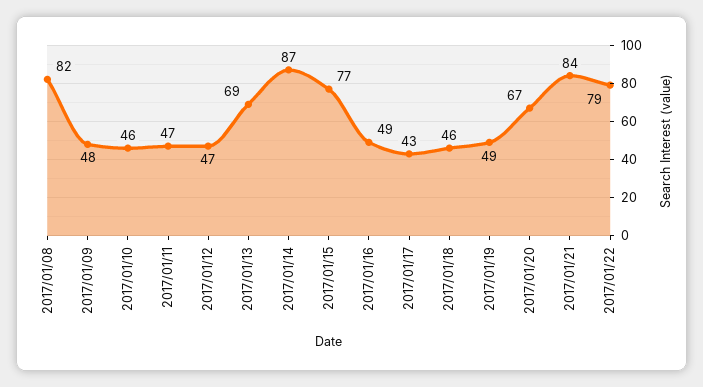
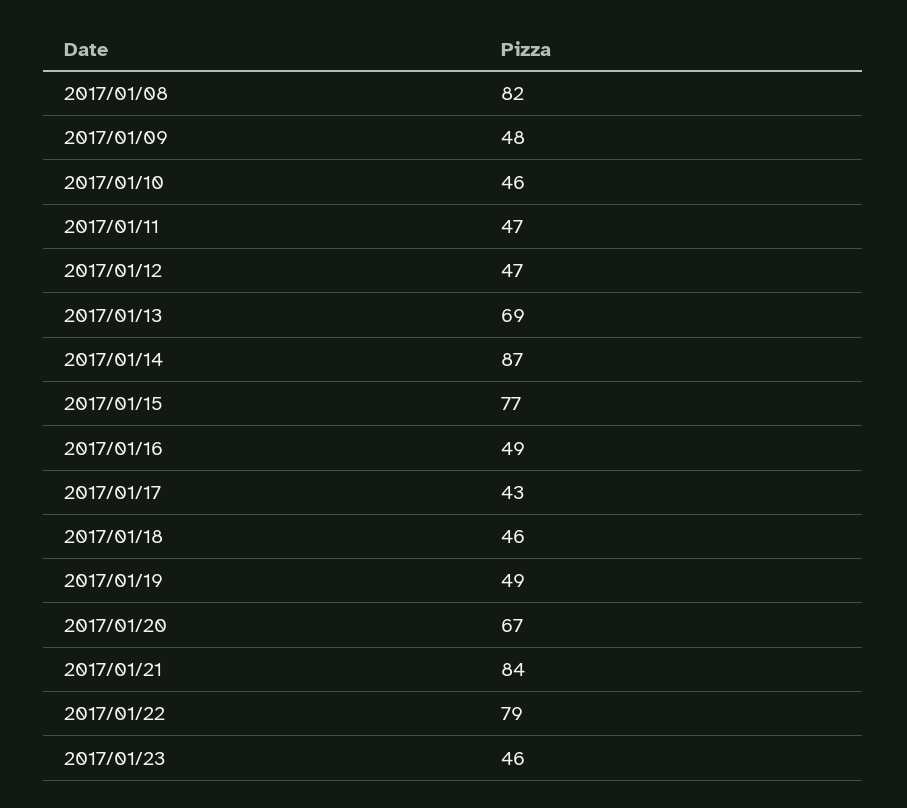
2017/01/23: none -> 46

